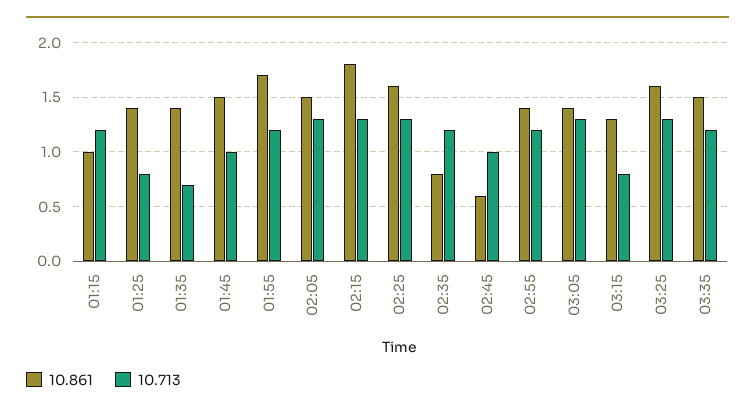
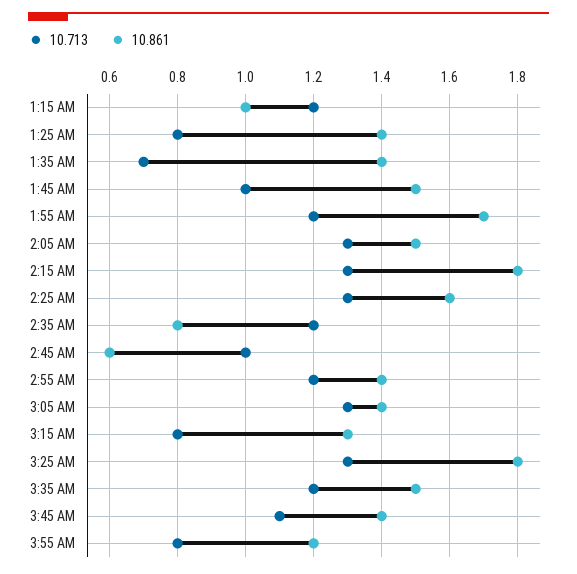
10.861, 03:25: 1.6 -> 1.8
10.713, 3:45 AM: none -> 1.1
10.861, 3:45 AM: none -> 1.4
10.713, 3:55 AM: none -> 0.8
10.861, 3:55 AM: none -> 1.2

